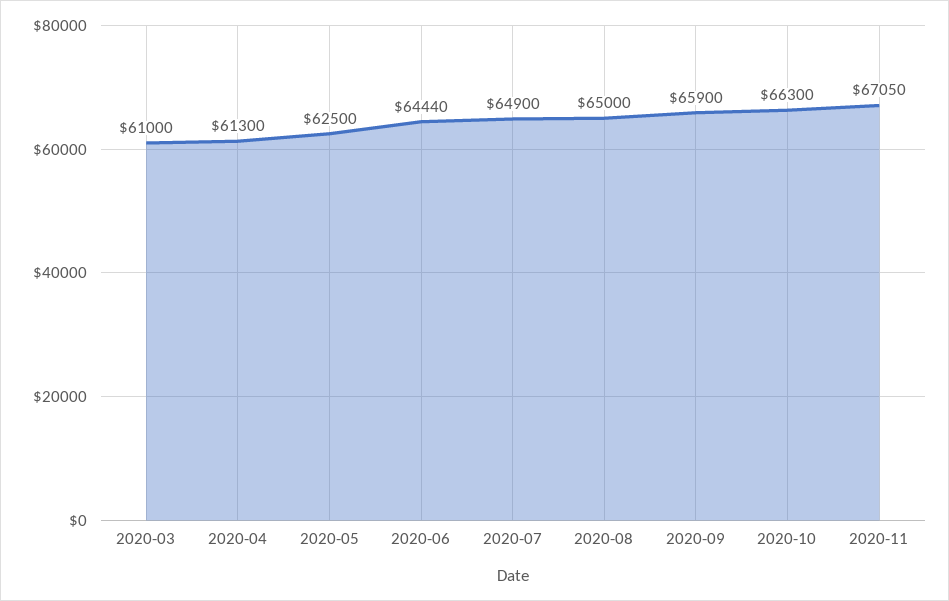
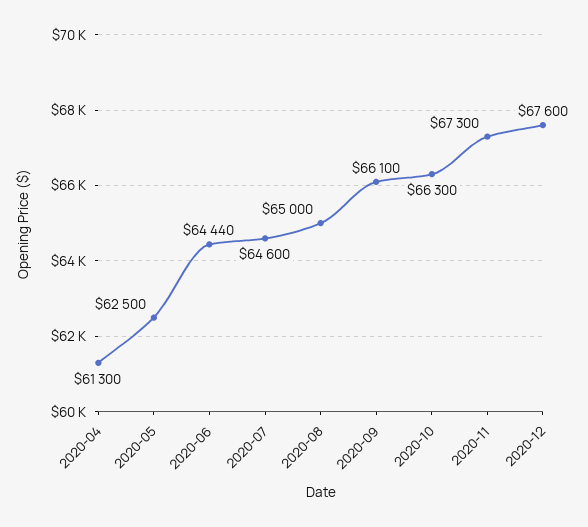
2020-03: 61000 -> none
2020-07: 64900 -> 64600
2020-09: 65900 -> 66100
2020-11: 67050 -> 67300
2020-12: none -> 67600

